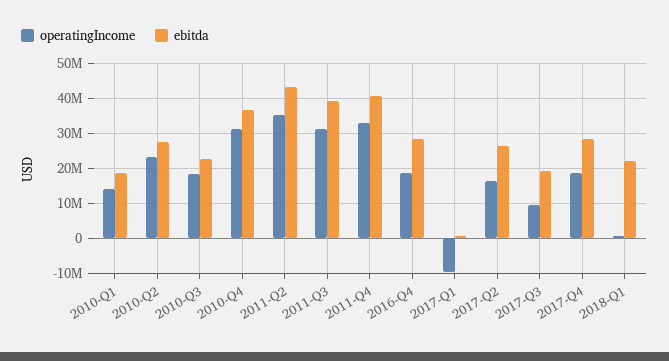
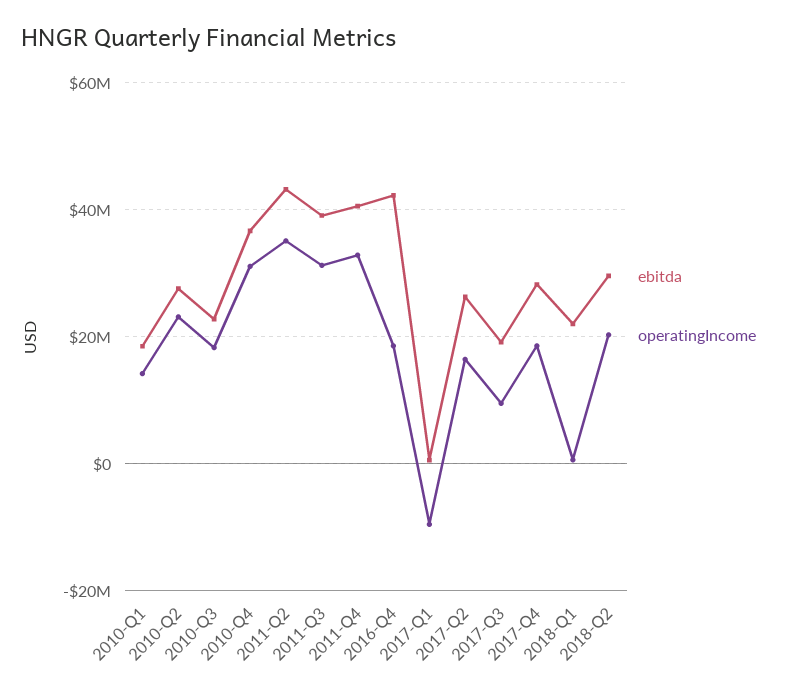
ebitda, 2016-Q4: 28000000 -> 42000000
ebitda, 2018-Q2: none -> 30000000
operatingIncome, 2018-Q2: none -> 20000000

